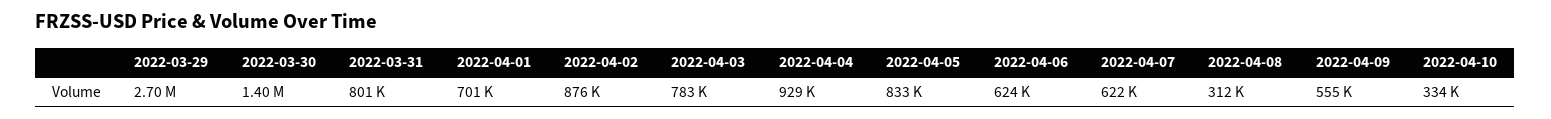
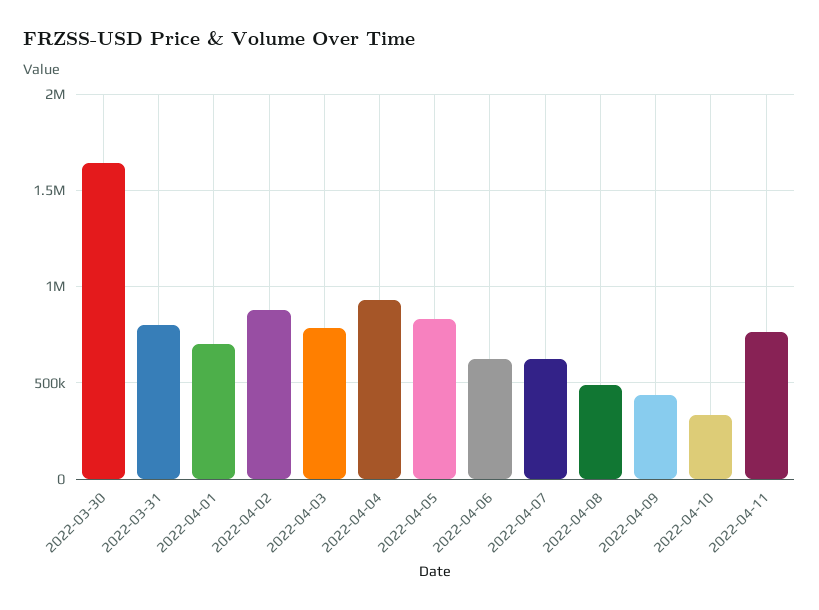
2022-03-29: 2700000 -> none
2022-03-30: 1400000 -> 1650000
2022-04-08: 312000 -> 500000
2022-04-09: 555000 -> 450000
2022-04-11: none -> 750000

